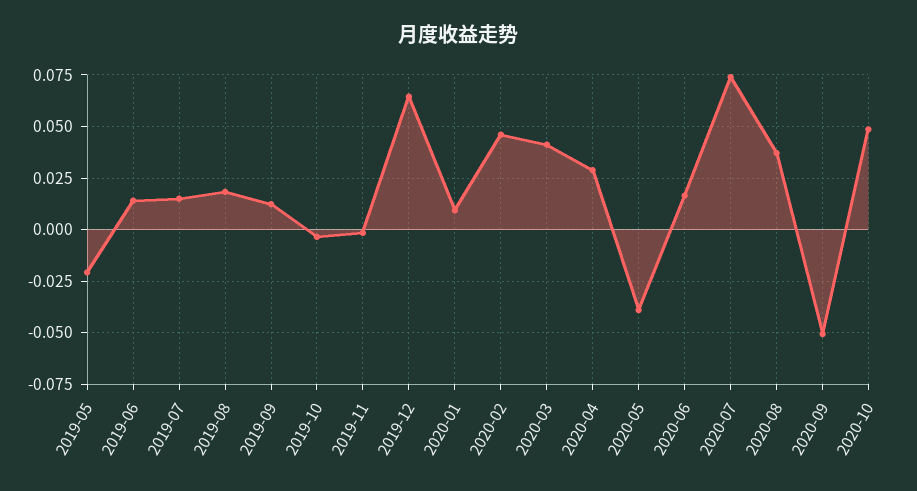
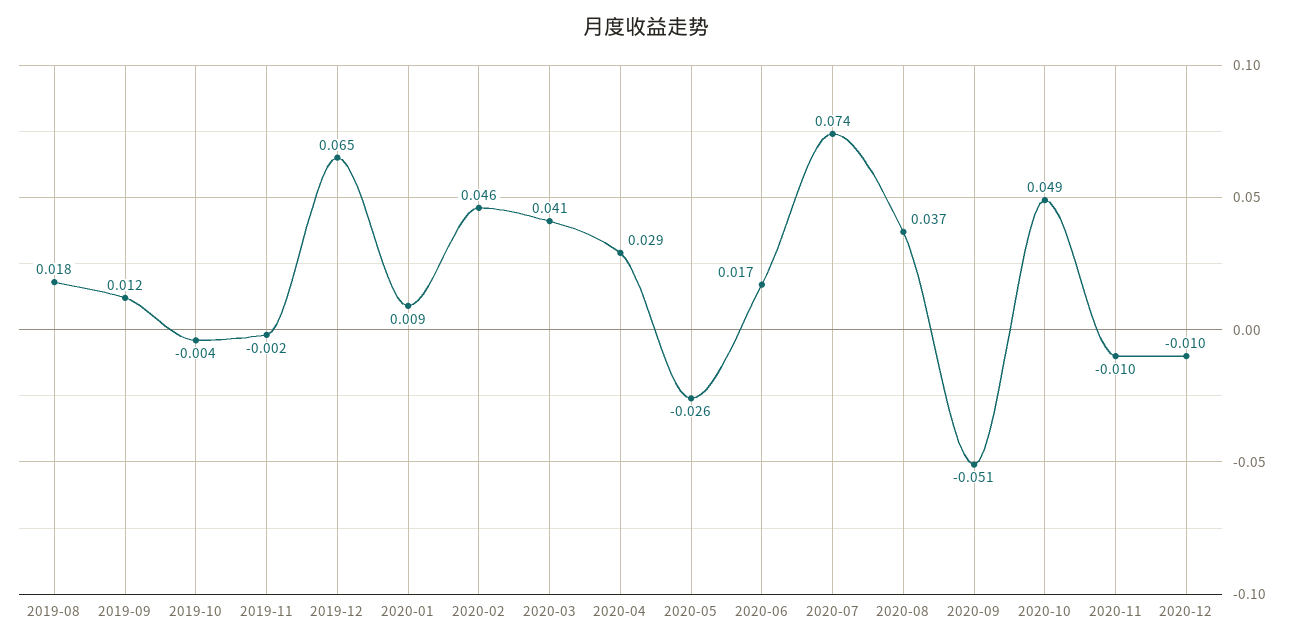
2019-05: -0.02 -> none
2019-06: 0.015 -> none
2019-07: 0.015 -> none
2020-05: -0.04 -> -0.026
2020-11: none -> -0.01
2020-12: none -> -0.01

